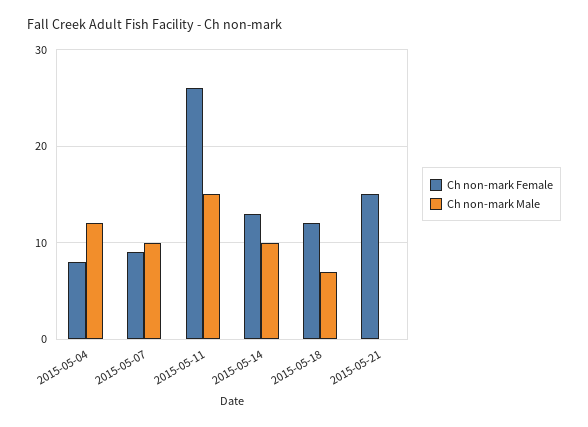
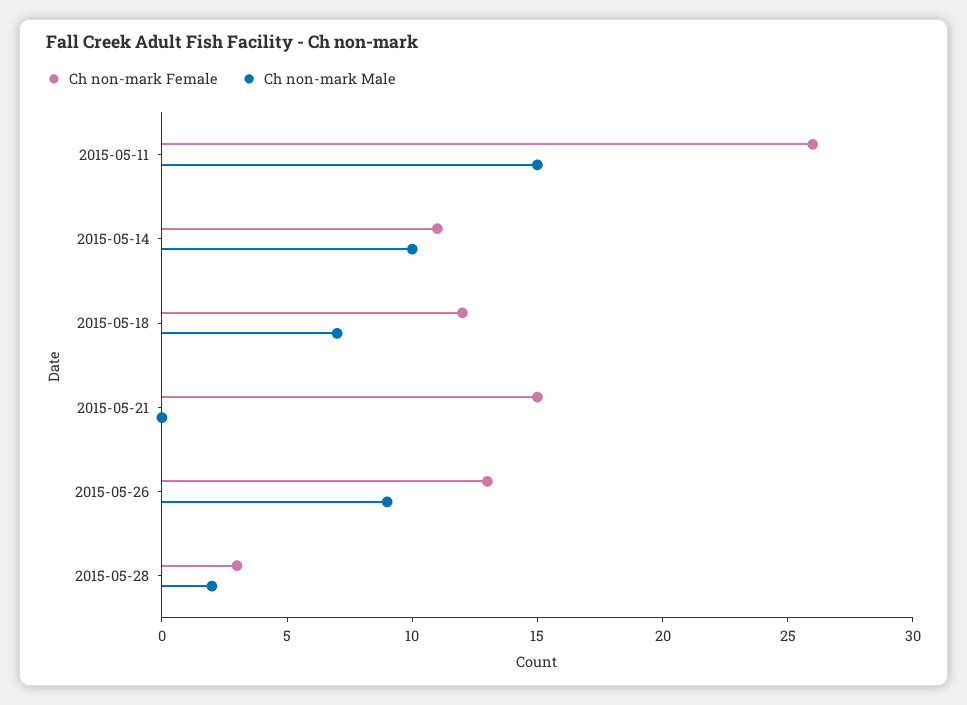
Ch non-mark Female, 2015-05-04: 8 -> none
Ch non-mark Male, 2015-05-04: 12 -> none
Ch non-mark Female, 2015-05-07: 9 -> none
Ch non-mark Male, 2015-05-07: 10 -> none
Ch non-mark Female, 2015-05-14: 13 -> 11
Ch non-mark Female, 2015-05-26: none -> 13
Ch non-mark Male, 2015-05-26: none -> 9
Ch non-mark Female, 2015-05-28: none -> 3
Ch non-mark Male, 2015-05-28: none -> 2

